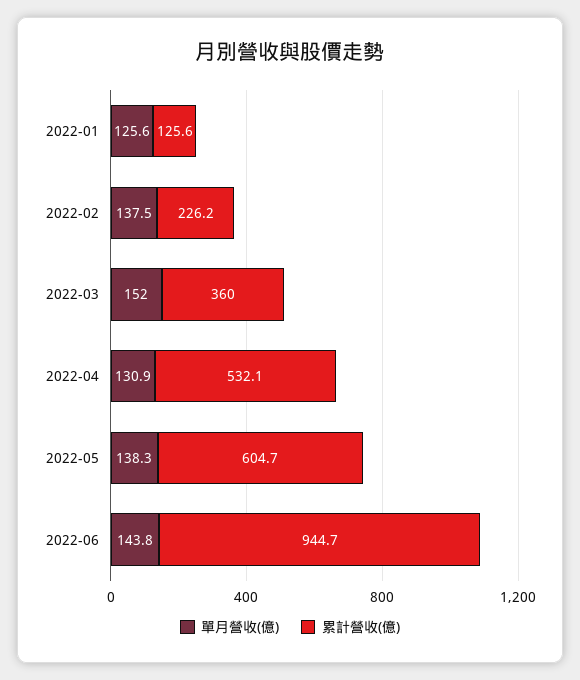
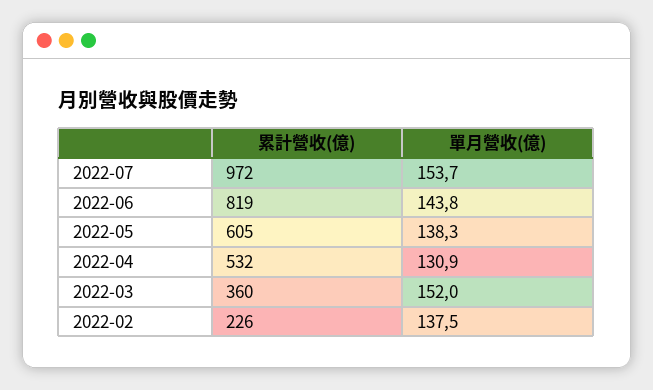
單月營收(億), 2022-01: 125.6 -> none
累計營收(億), 2022-01: 125.6 -> none
累計營收(億), 2022-06: 944.7 -> 819
累計營收(億), 2022-07: none -> 972
單月營收(億), 2022-07: none -> 153.7

